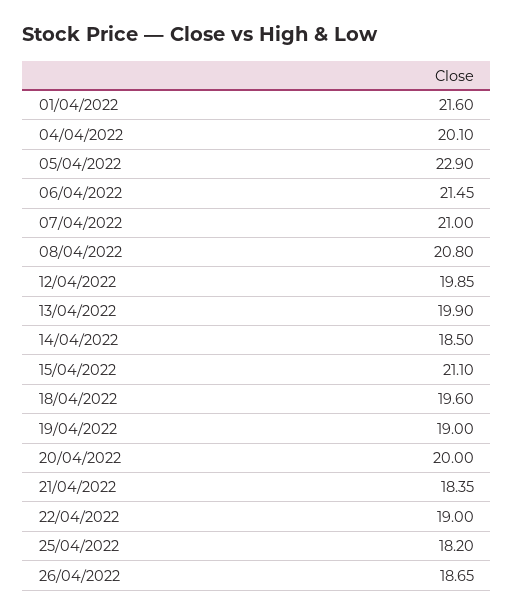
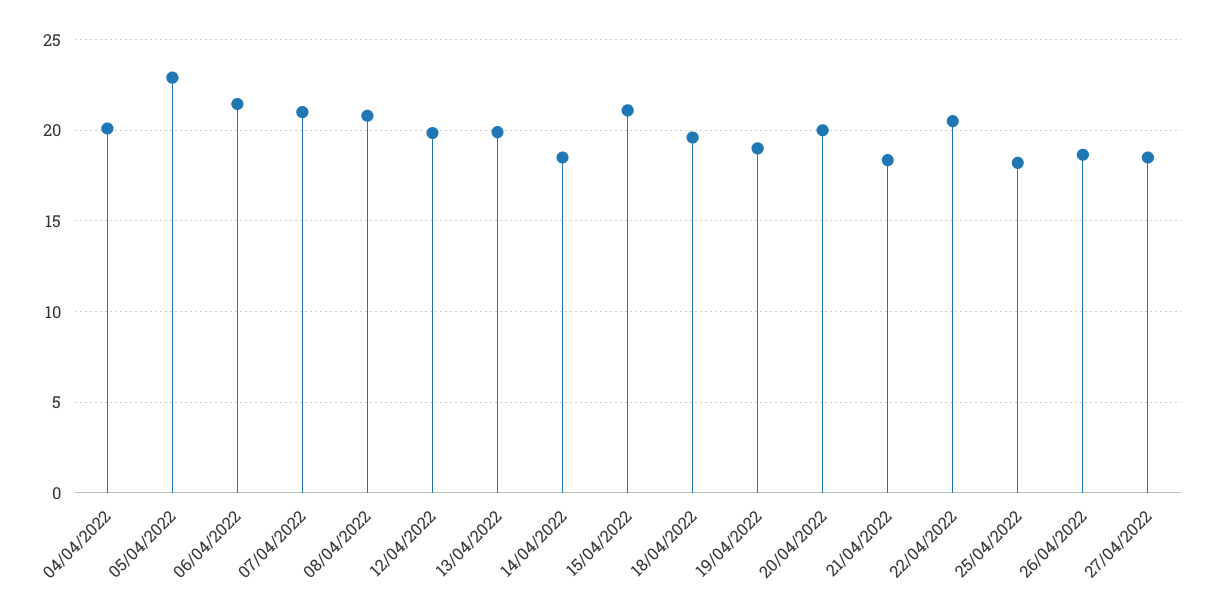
01/04/2022: 21.6 -> none
22/04/2022: 19 -> 20.5
27/04/2022: none -> 18.5

